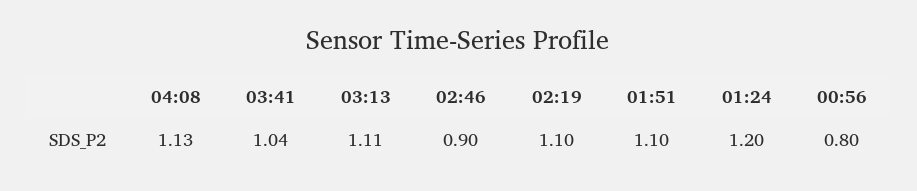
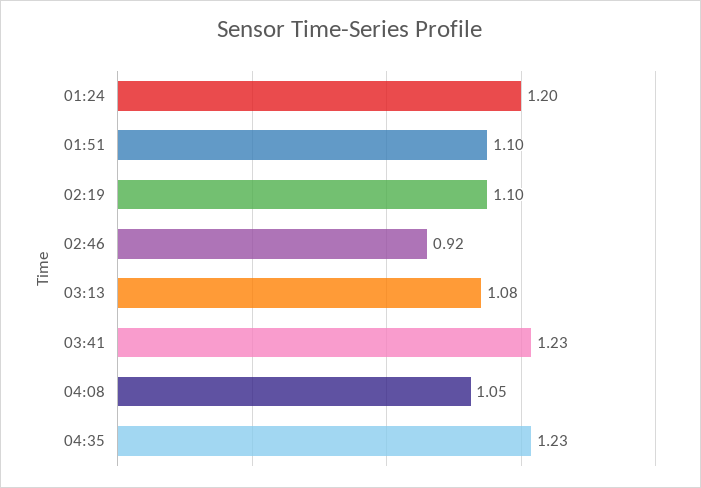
04:08: 1.13 -> 1.05
03:41: 1.04 -> 1.23
03:13: 1.11 -> 1.08
02:46: 0.9 -> 0.92
00:56: 0.8 -> none
04:35: none -> 1.23

